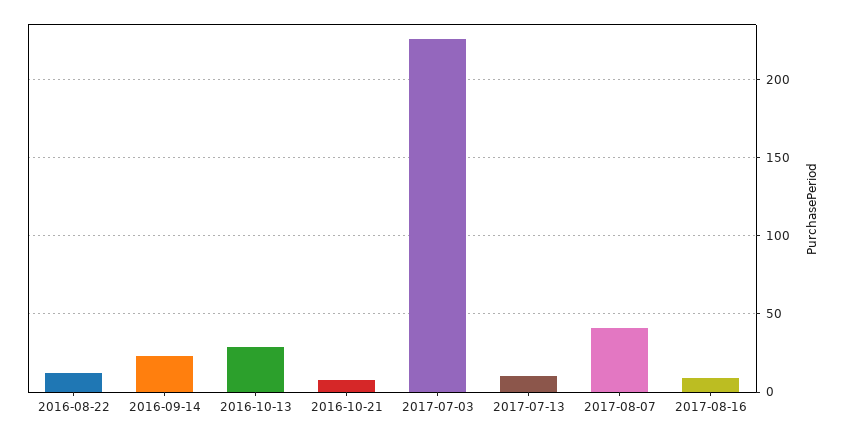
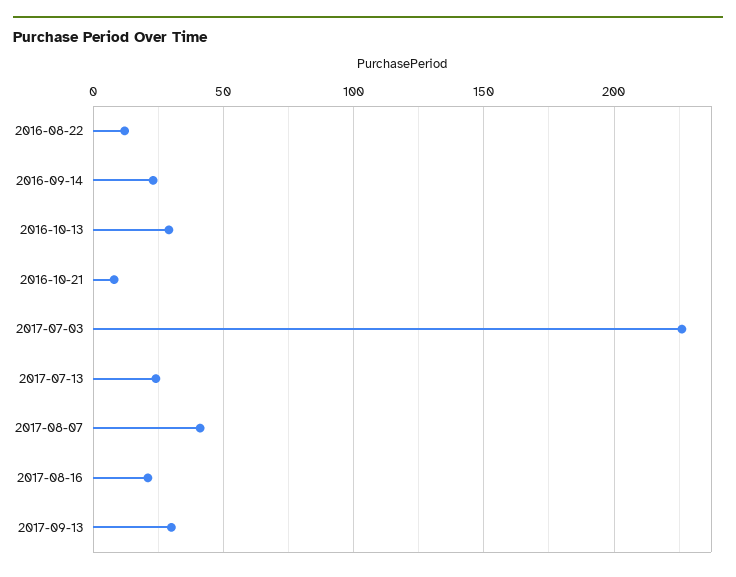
2017-07-13: 10 -> 25
2017-08-16: 10 -> 20
2017-09-13: none -> 30

